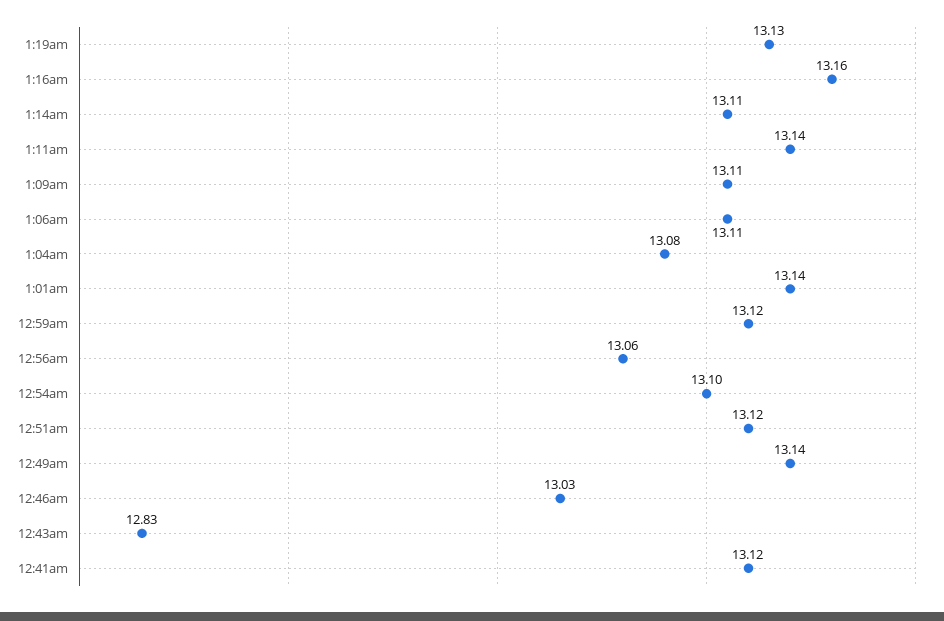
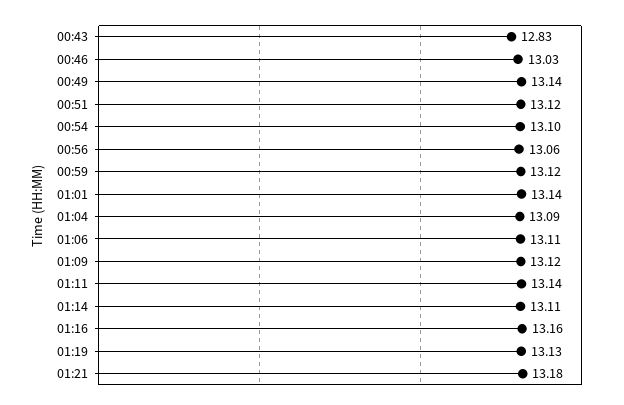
1:09am: 13.11 -> 13.12
1:04am: 13.08 -> 13.09
12:41am: 13.12 -> none
01:21: none -> 13.18

